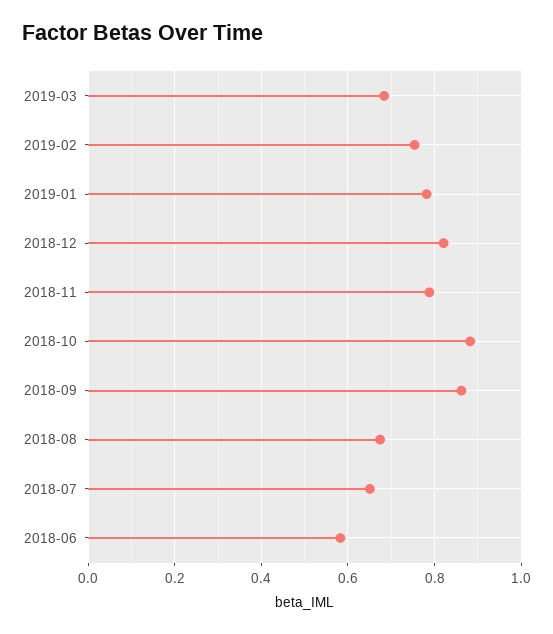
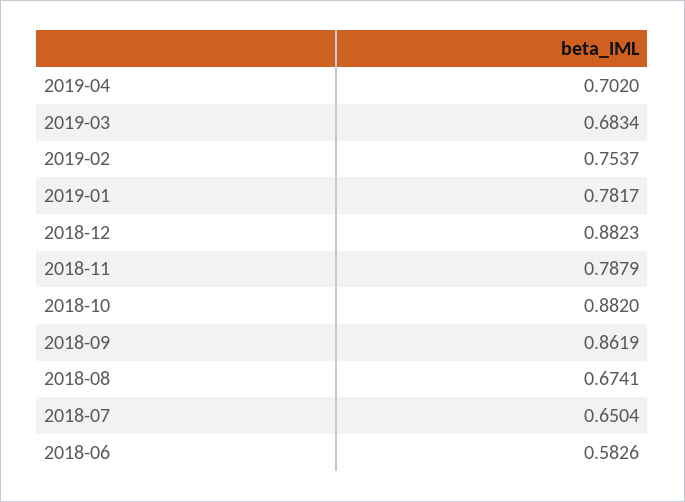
2018-12: 0.82 -> 0.8823
2019-04: none -> 0.702

